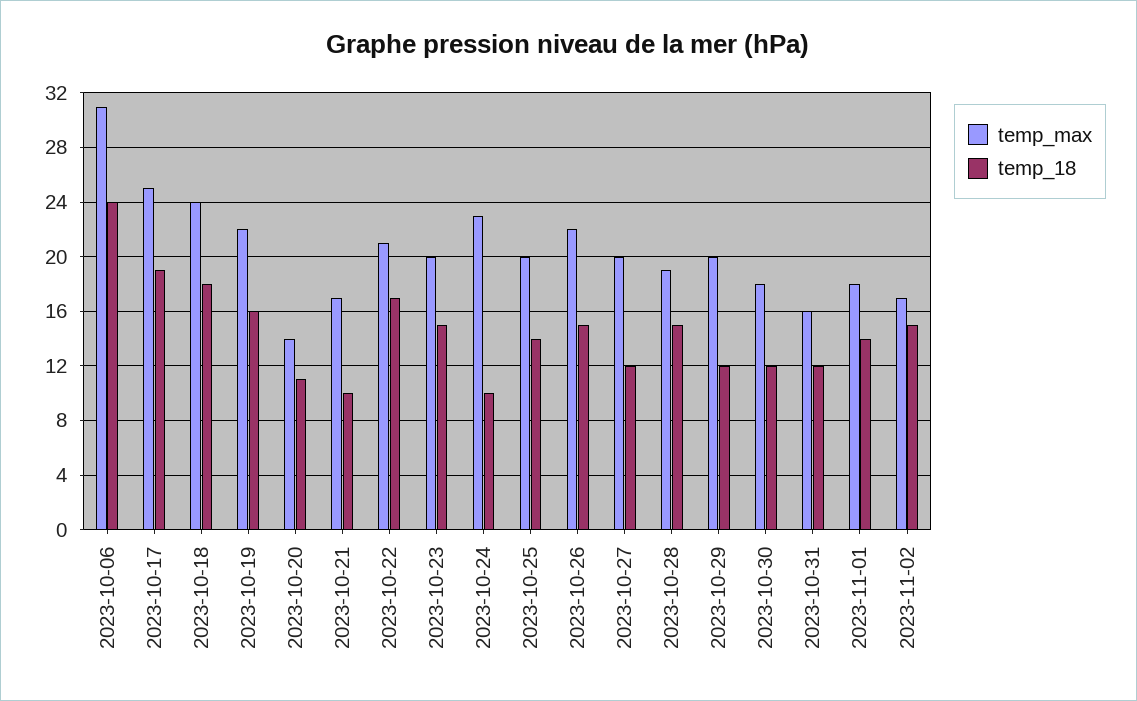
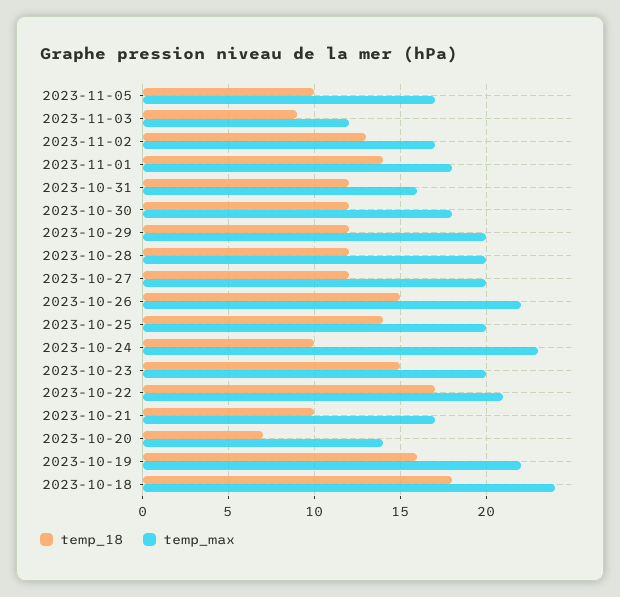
temp_max, 2023-10-06: 31 -> none
temp_18, 2023-10-06: 24 -> none
temp_max, 2023-10-17: 25 -> none
temp_18, 2023-10-17: 19 -> none
temp_18, 2023-10-20: 11 -> 7
temp_max, 2023-10-28: 19 -> 20
temp_18, 2023-10-28: 15 -> 12
temp_18, 2023-11-02: 15 -> 13
temp_18, 2023-11-05: none -> 10
temp_max, 2023-11-05: none -> 17
temp_18, 2023-11-03: none -> 9
temp_max, 2023-11-03: none -> 12

